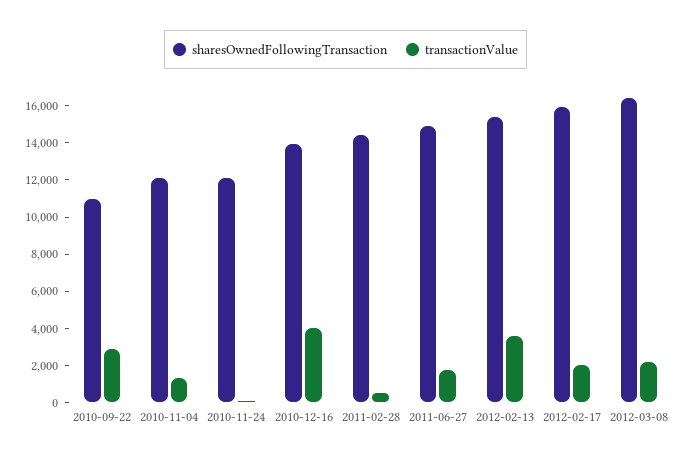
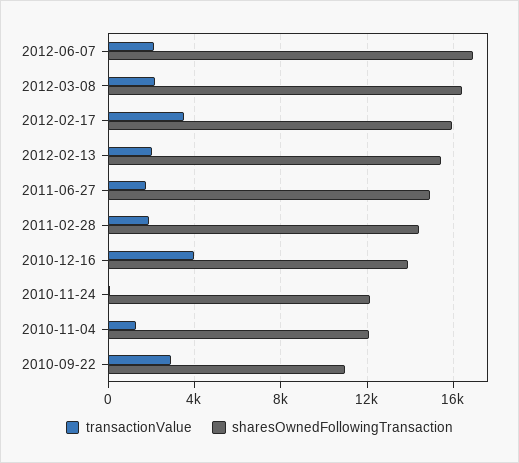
transactionValue, 2011-02-28: 500 -> 2000
transactionValue, 2012-02-13: 3500 -> 2000
transactionValue, 2012-02-17: 2000 -> 3500
transactionValue, 2012-06-07: none -> 2000
sharesOwnedFollowingTransaction, 2012-06-07: none -> 17000

